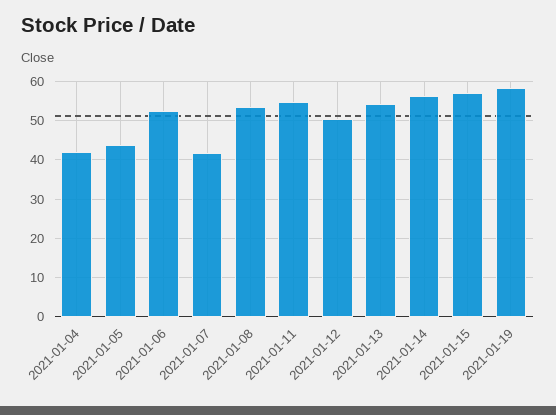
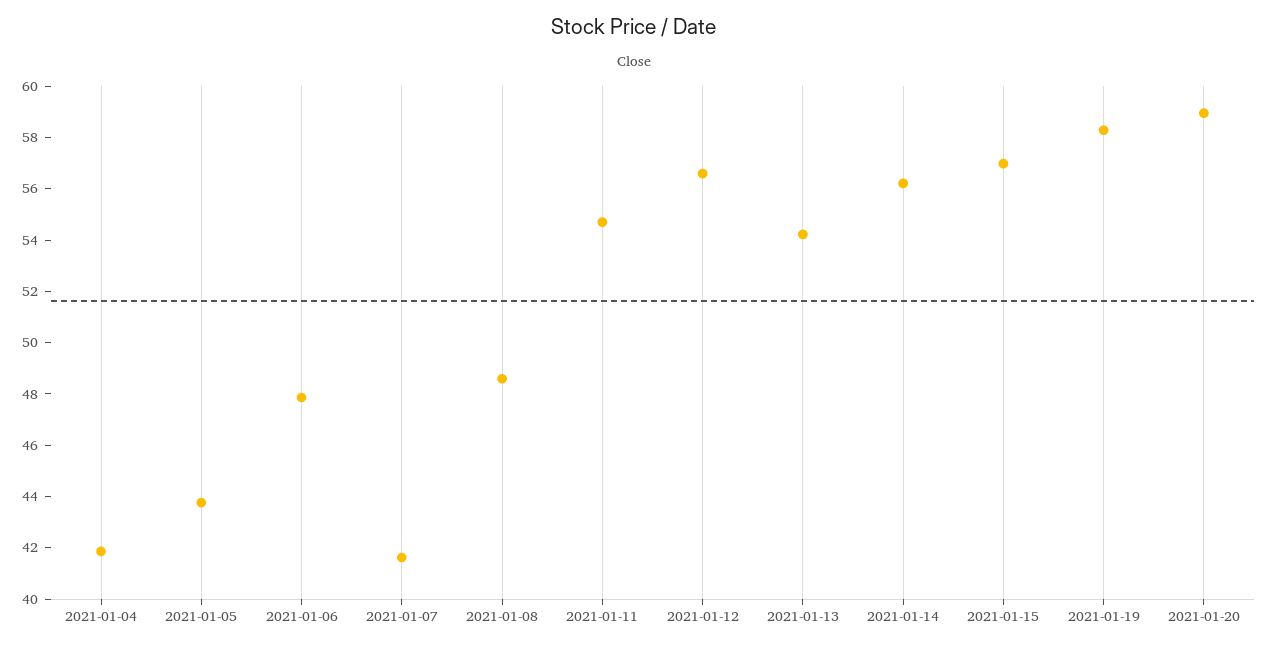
2021-01-06: 52 -> 48
2021-01-08: 54 -> 48.5
2021-01-12: 50 -> 56.5
2021-01-20: none -> 59

